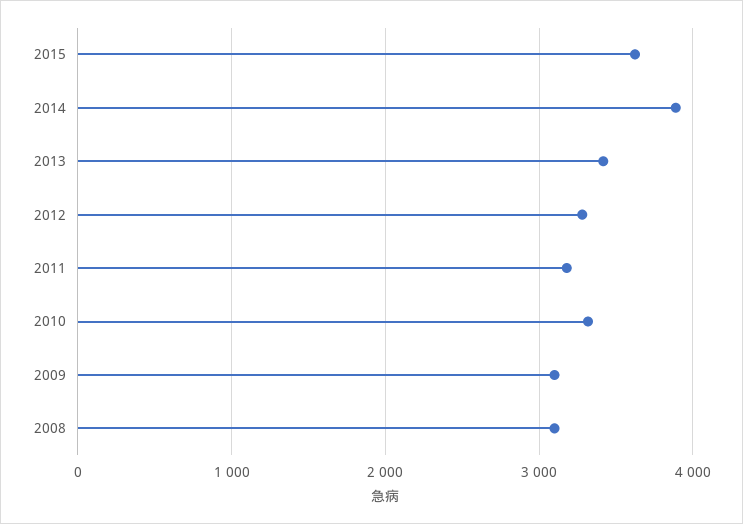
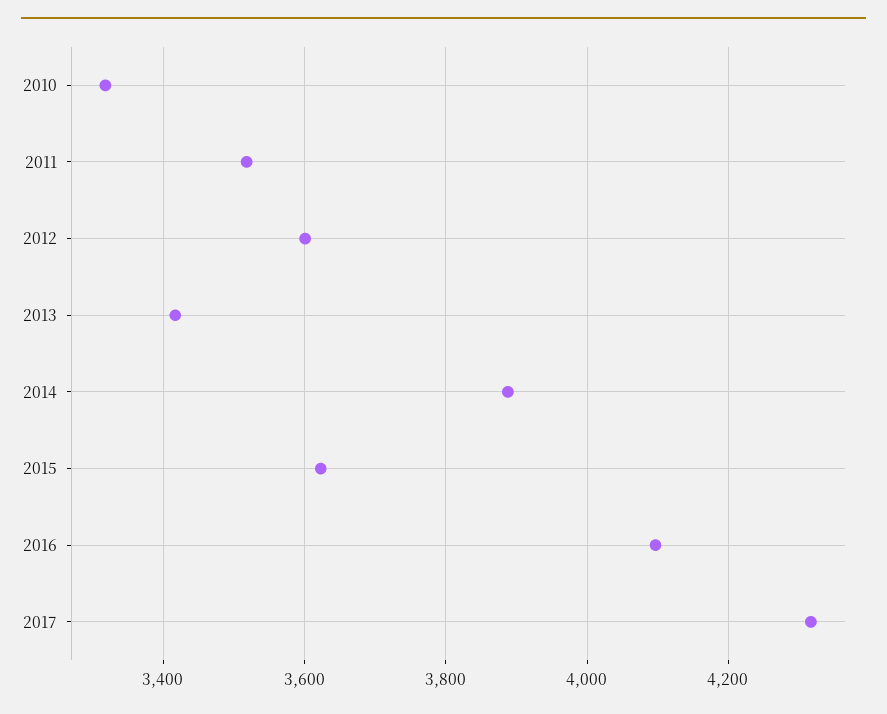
2012: 3300 -> 3600
2011: 3200 -> 3520
2009: 3100 -> none
2008: 3100 -> none
2016: none -> 4100
2017: none -> 4320

